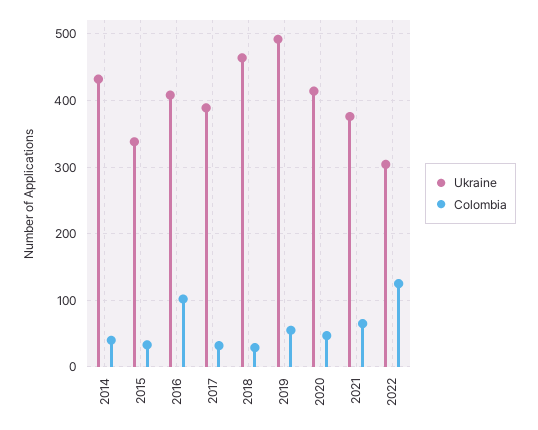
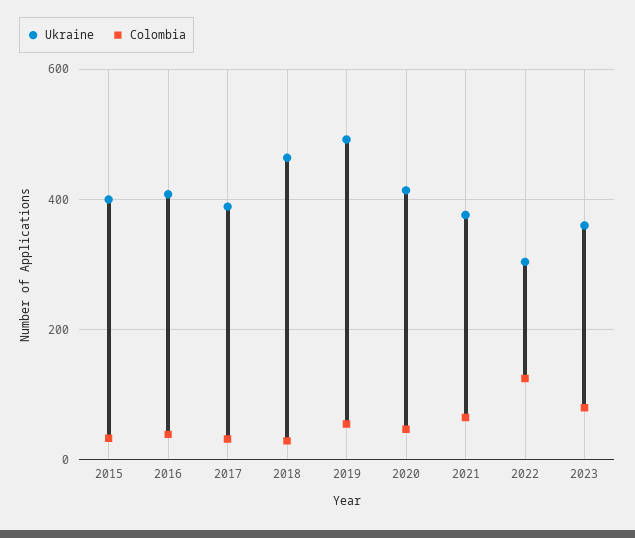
Ukraine, 2014: 430 -> none
Colombia, 2014: 40 -> none
Ukraine, 2015: 340 -> 400
Colombia, 2016: 100 -> 40
Ukraine, 2023: none -> 360
Colombia, 2023: none -> 80

